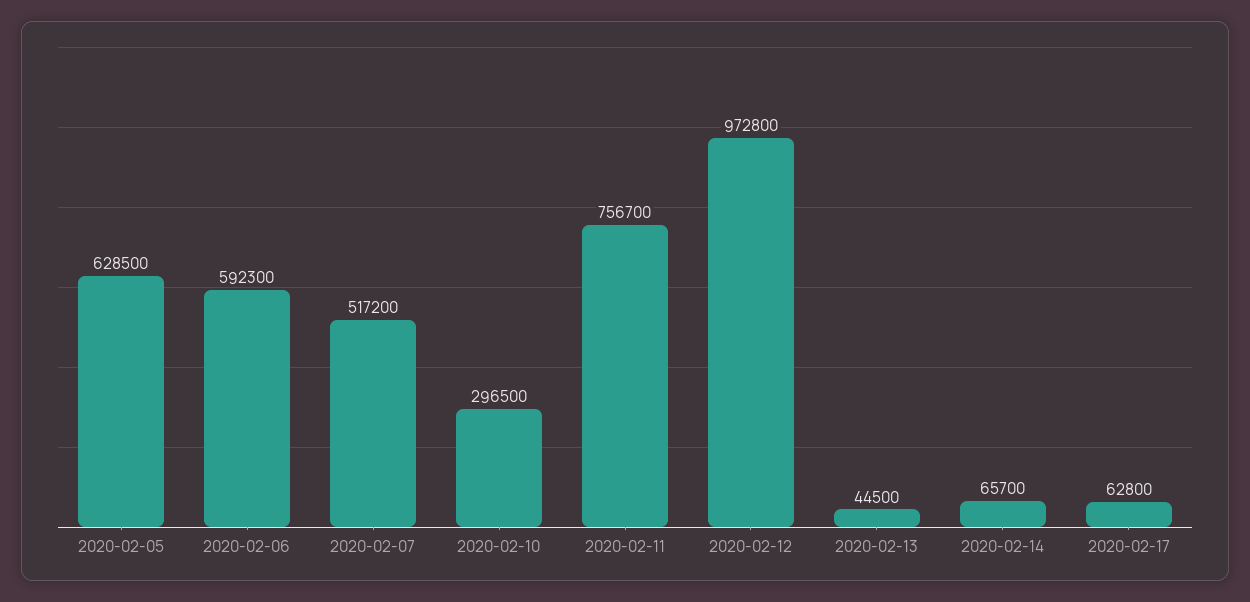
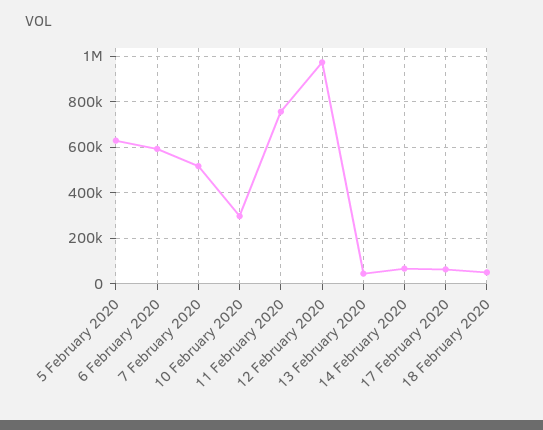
18 February 2020: none -> 50000

